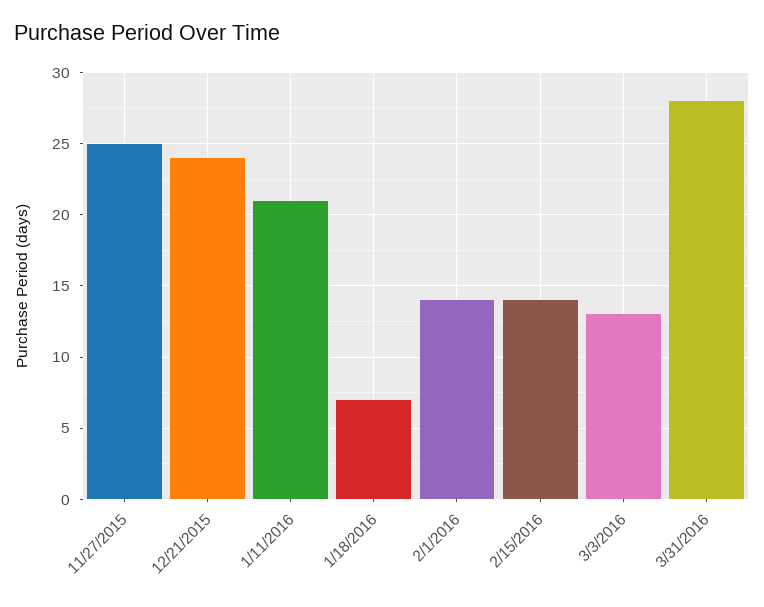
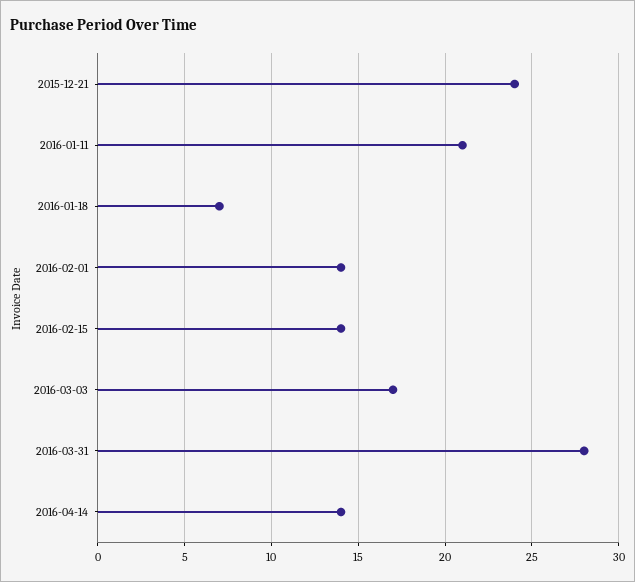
11/27/2015: 25 -> none
3/3/2016: 13 -> 17
2016-04-14: none -> 14

